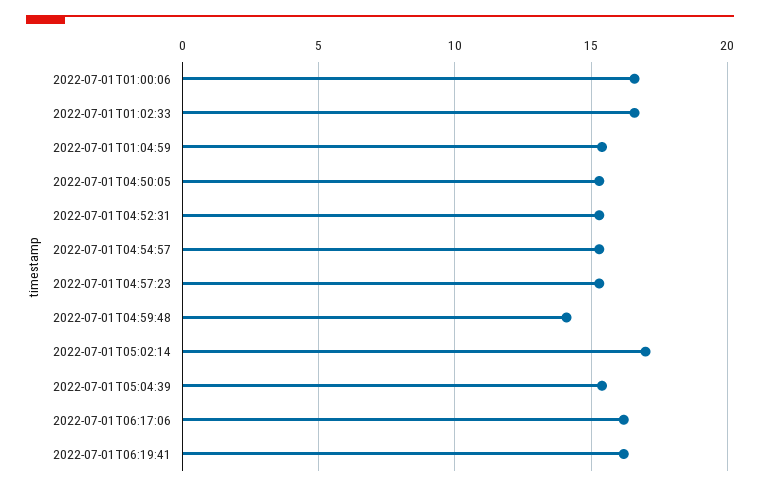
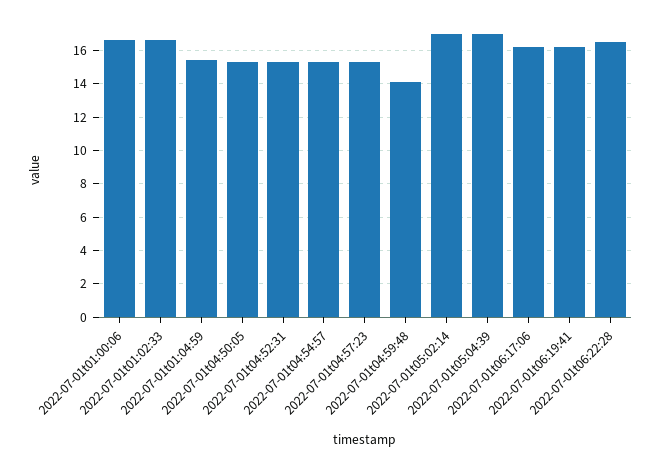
2022-07-01T05:04:39: 15.5 -> 17
2022-07-01t06:22:28: none -> 16.5

